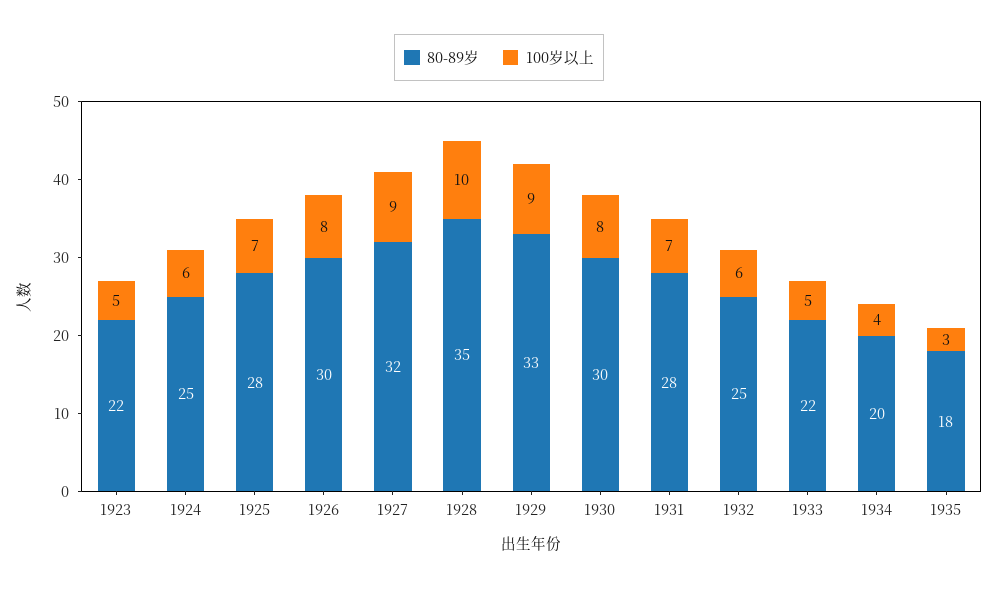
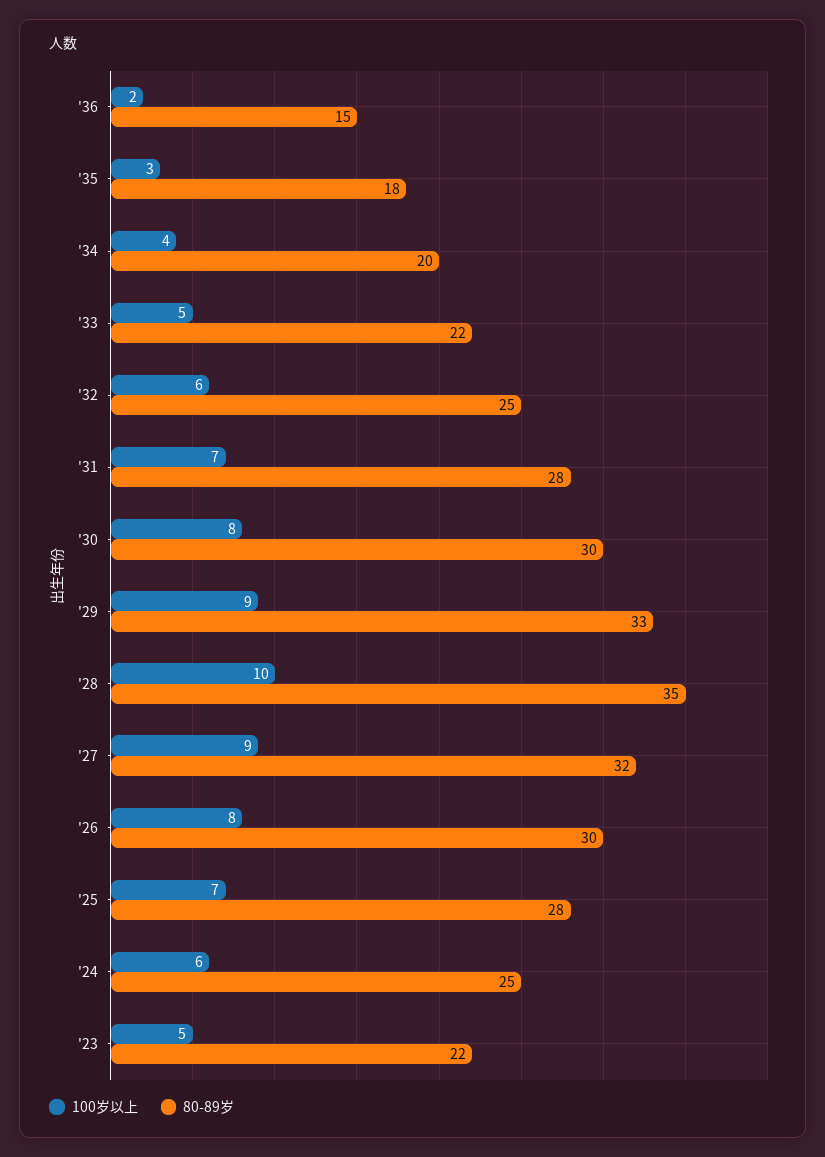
100岁以上, '36: none -> 2
80-89岁, '36: none -> 15

